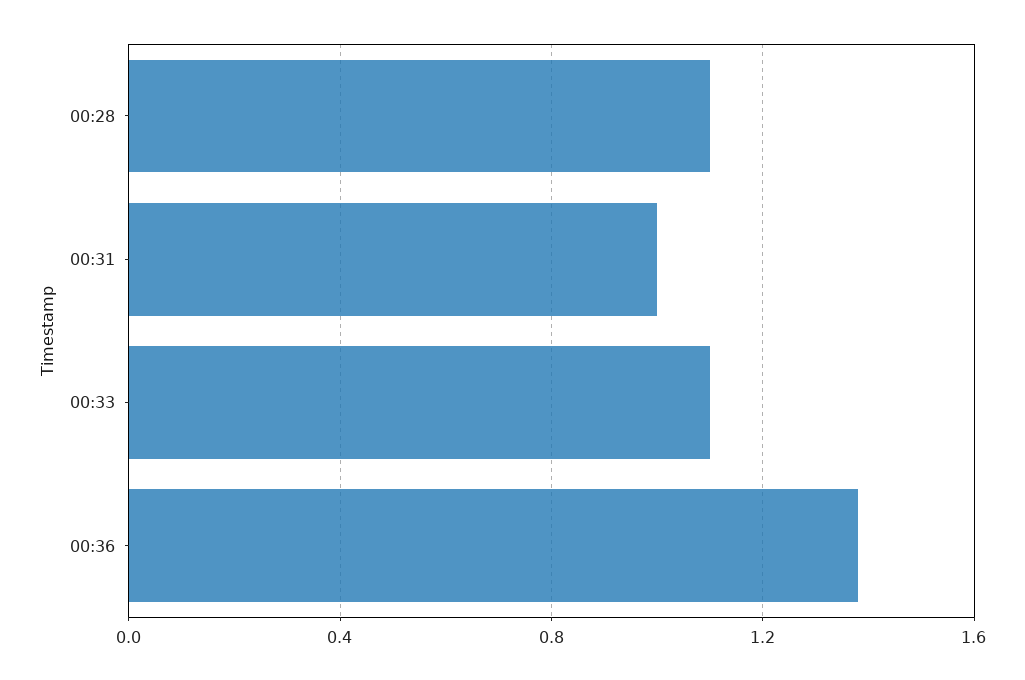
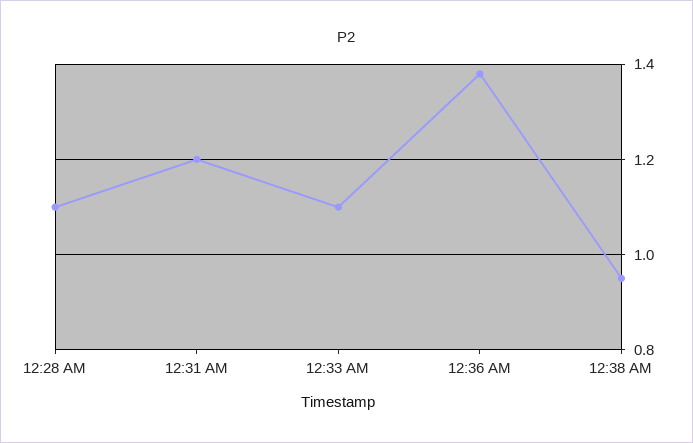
00:31: 1 -> 1.2
12:38 AM: none -> 0.95

